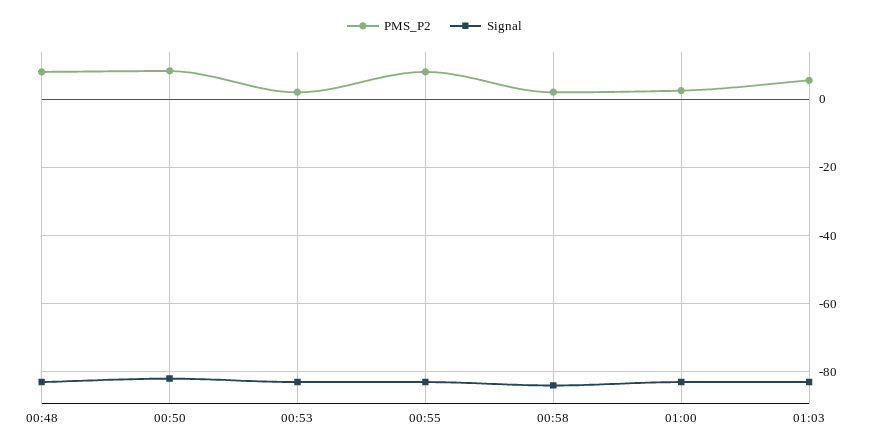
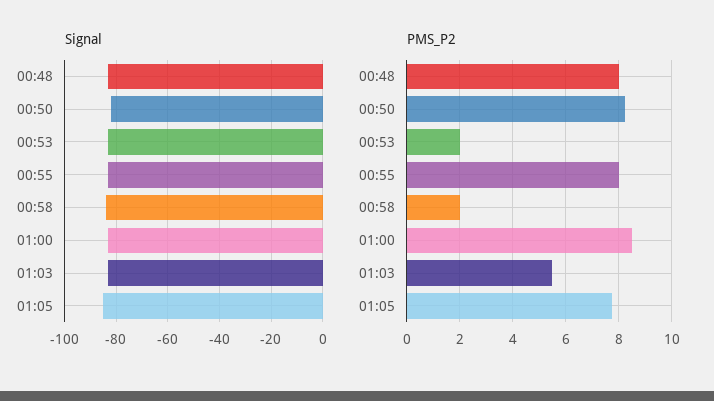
PMS_P2, 01:00: 2 -> 8.5
Signal, 01:05: none -> -85
PMS_P2, 01:05: none -> 7.75

